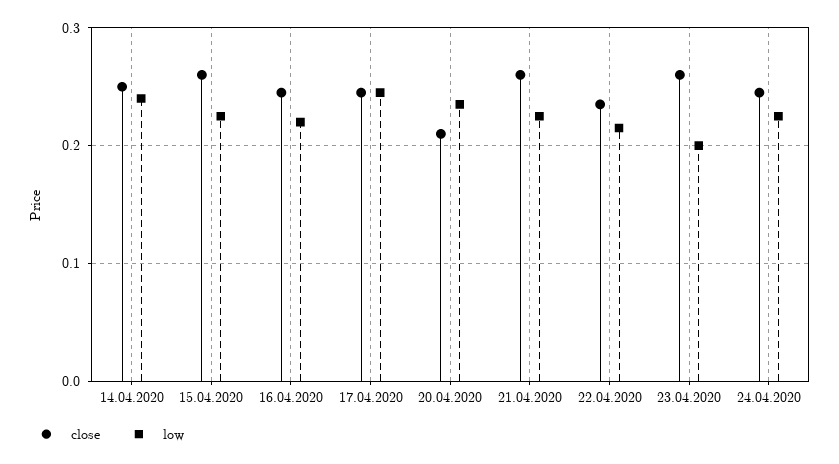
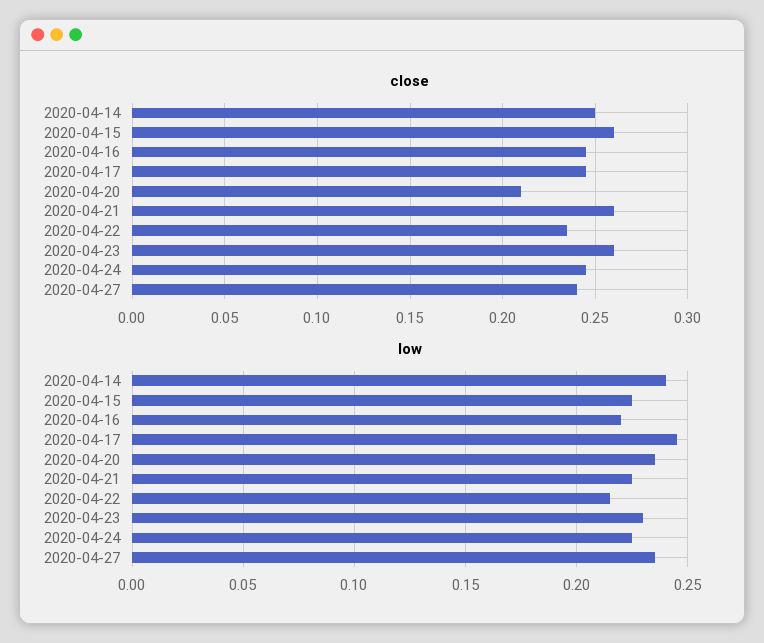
low, 23.04.2020: 0.2 -> 0.23
close, 2020-04-27: none -> 0.24
low, 2020-04-27: none -> 0.235

